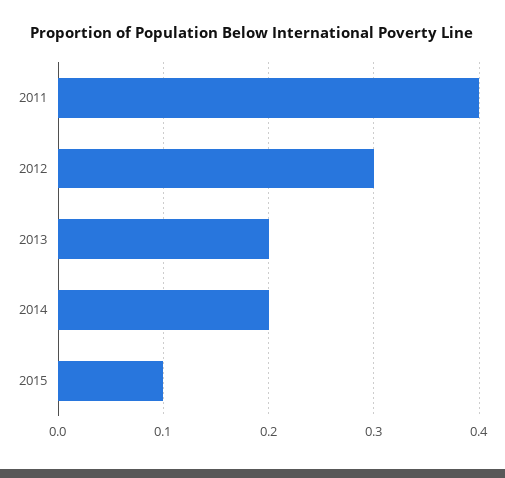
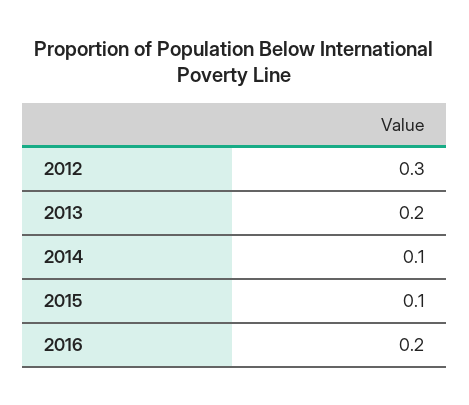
2011: 0.4 -> none
2014: 0.2 -> 0.1
2016: none -> 0.2

